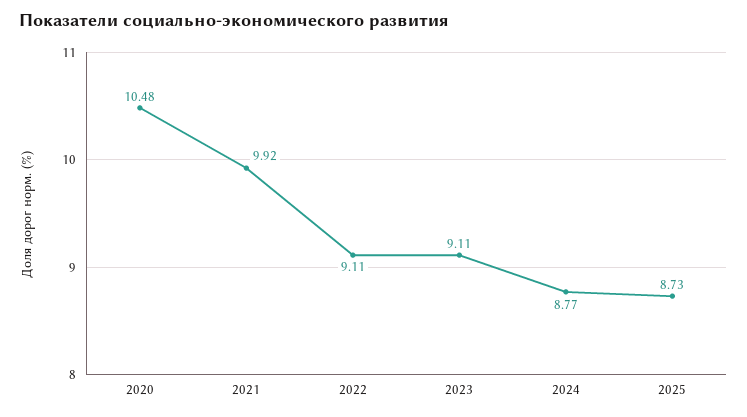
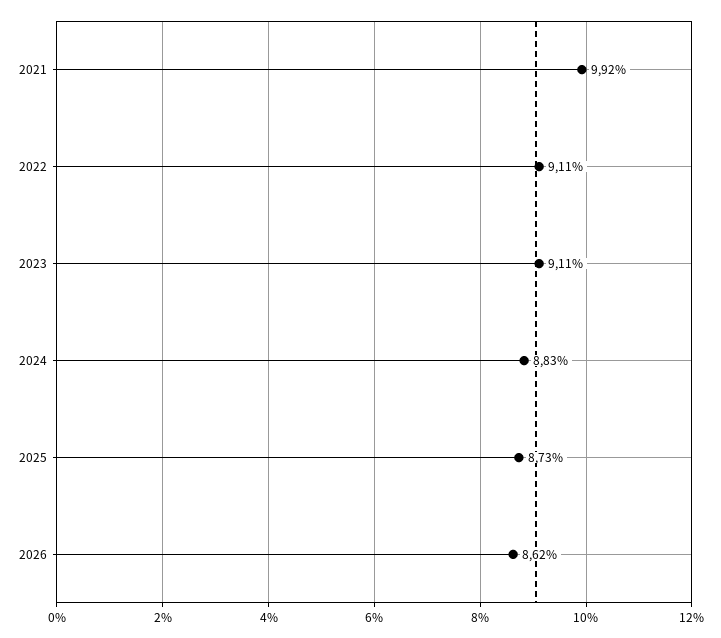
2020: 10.48 -> none
2024: 8.77 -> 8.83
2026: none -> 8.62

